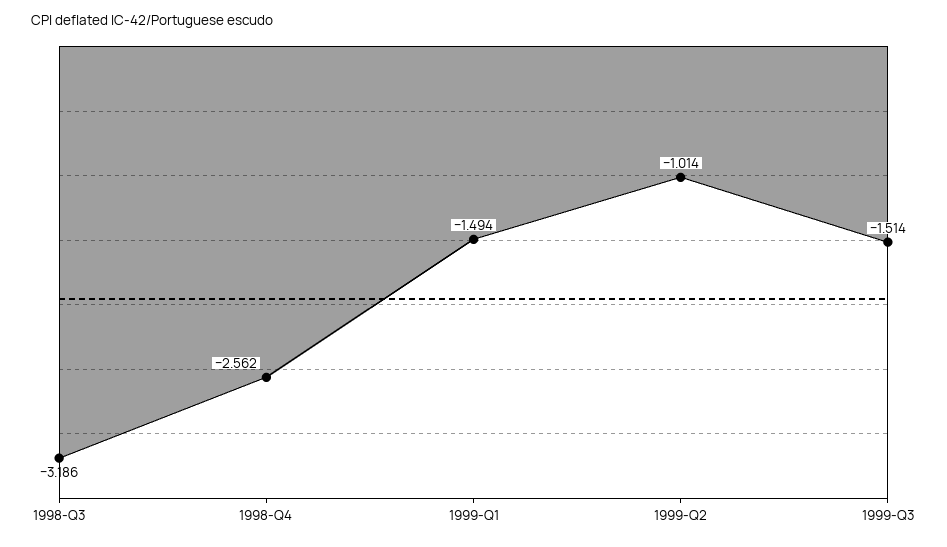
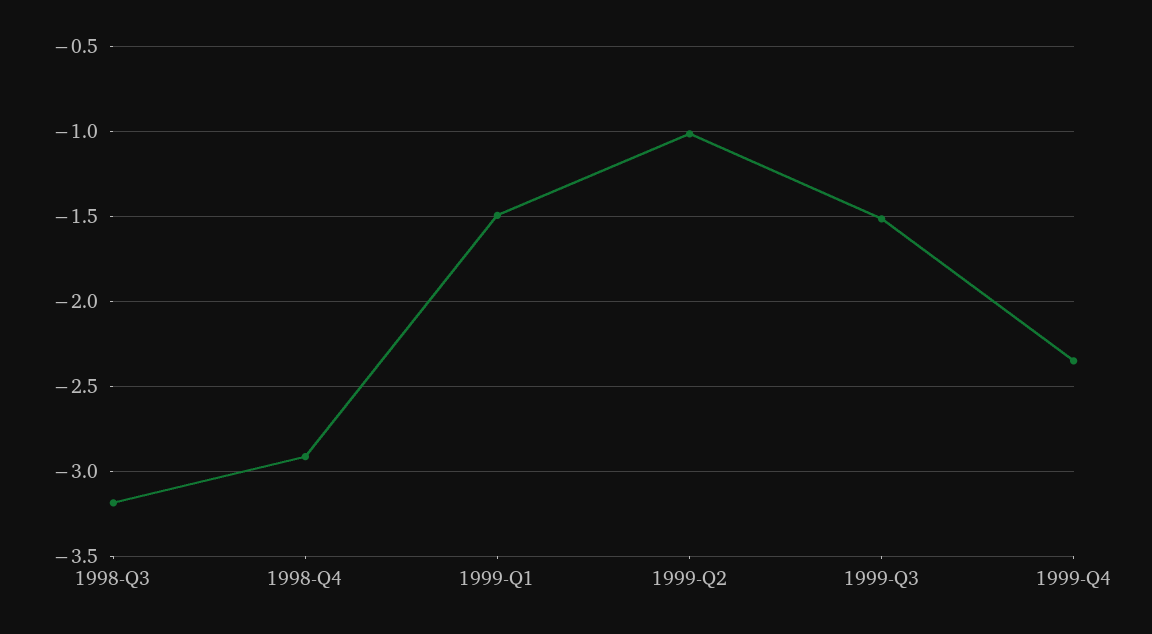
1998-Q4: -2.562 -> -2.9
1999-Q4: none -> -2.35

